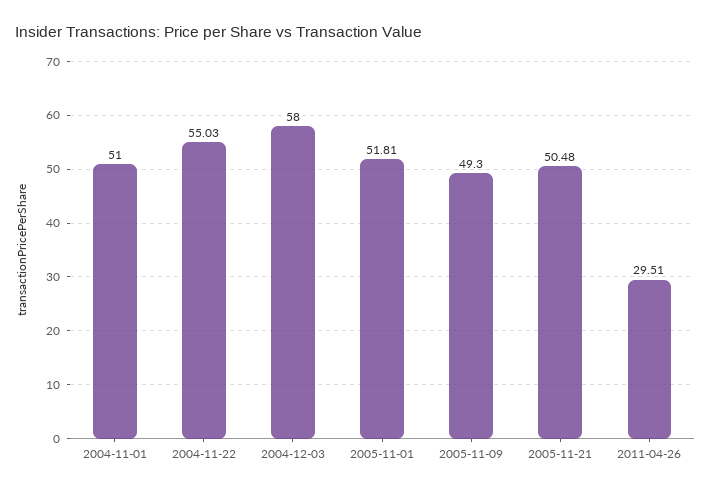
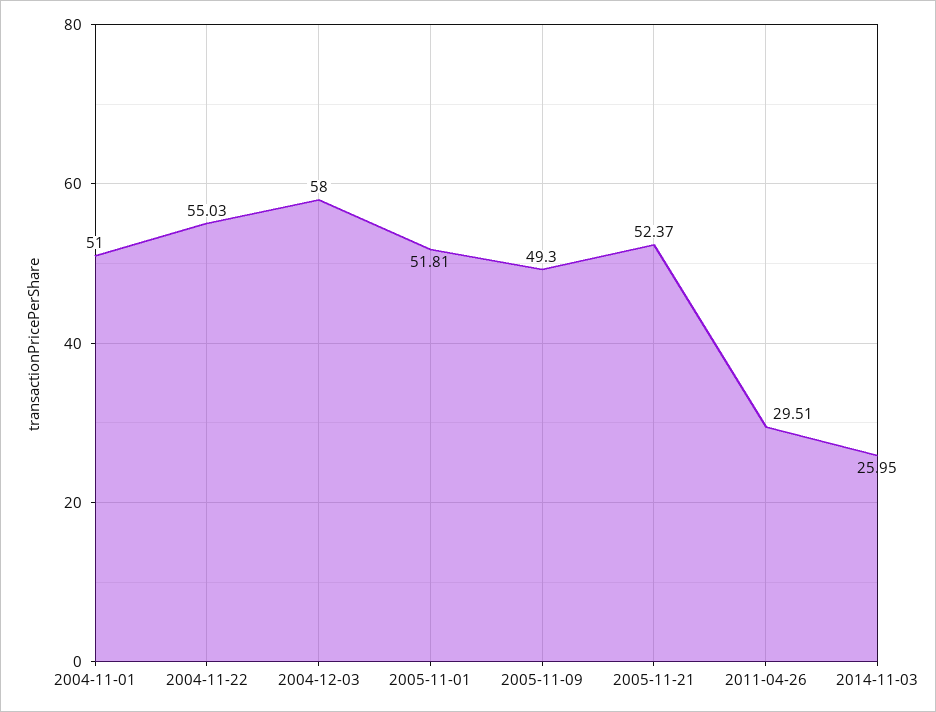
2005-11-21: 50.48 -> 52.37
2014-11-03: none -> 25.95

